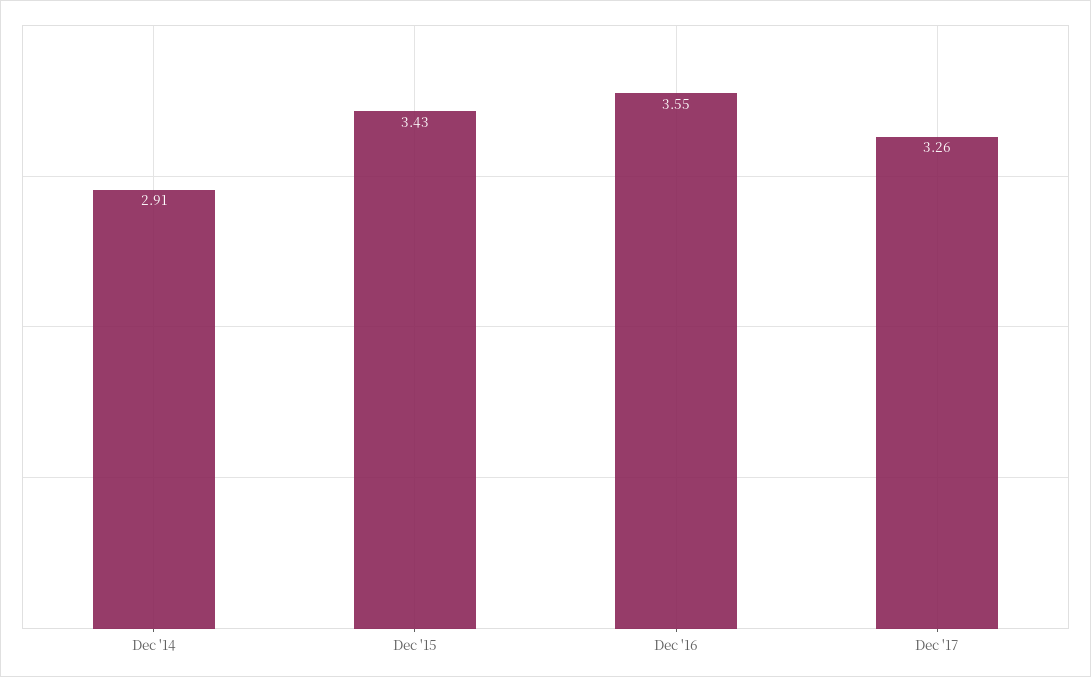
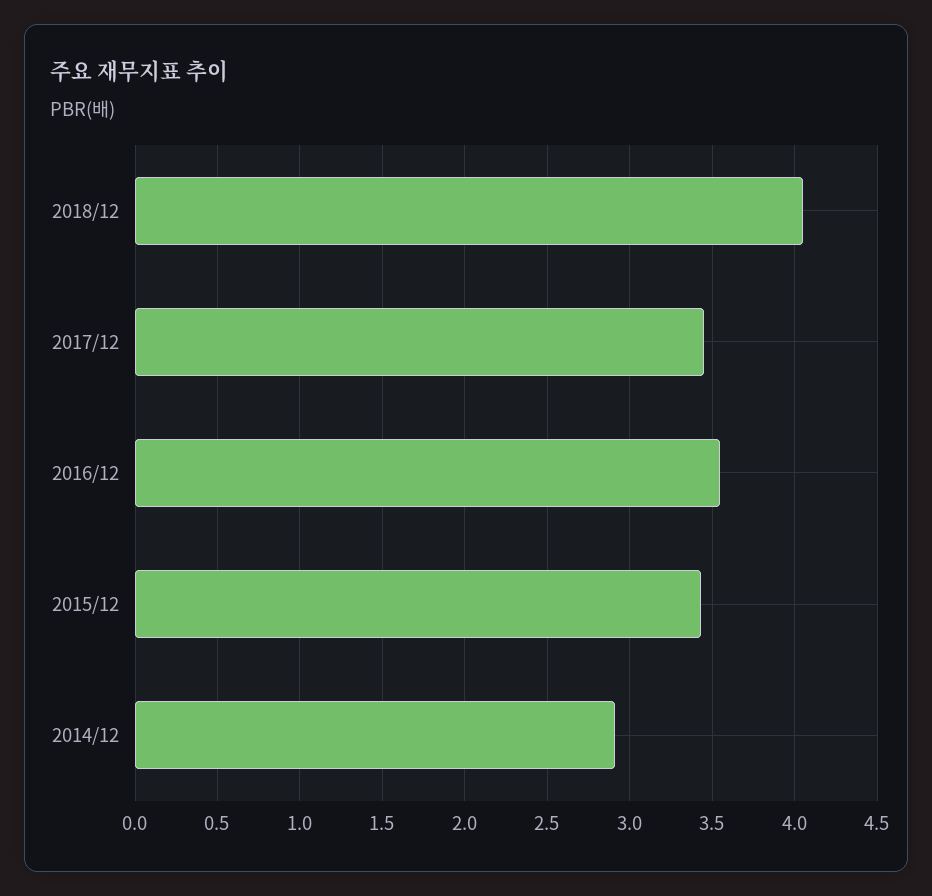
Dec '17: 3.26 -> 3.45
2018/12: none -> 4.05

